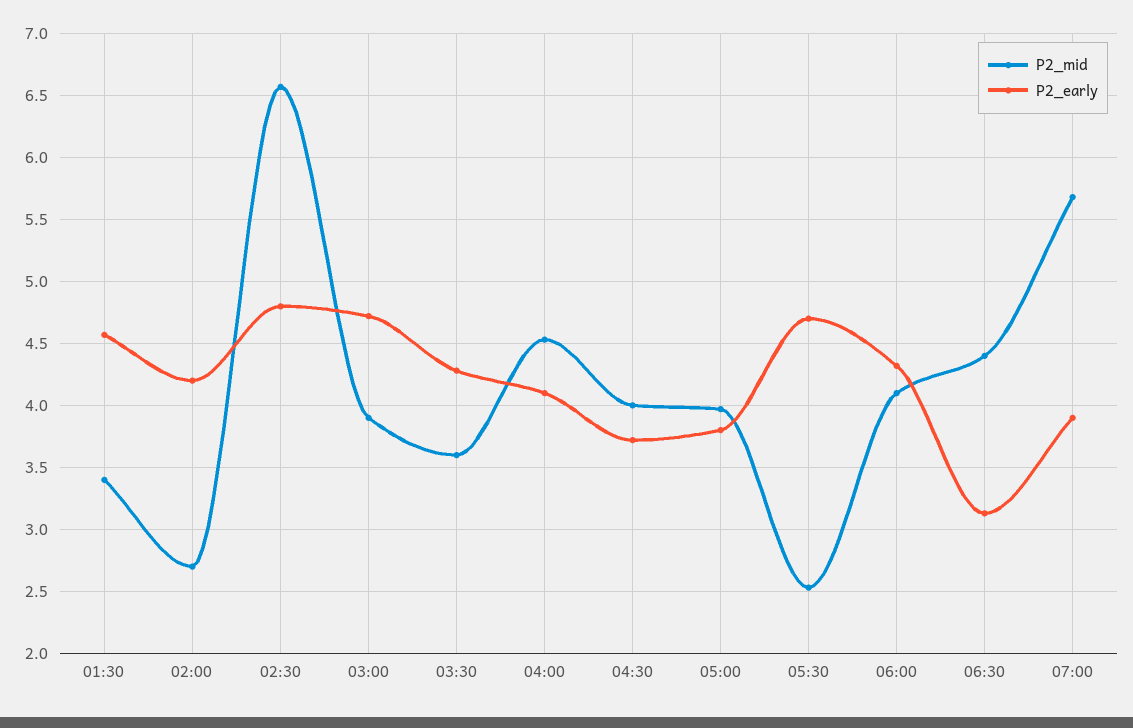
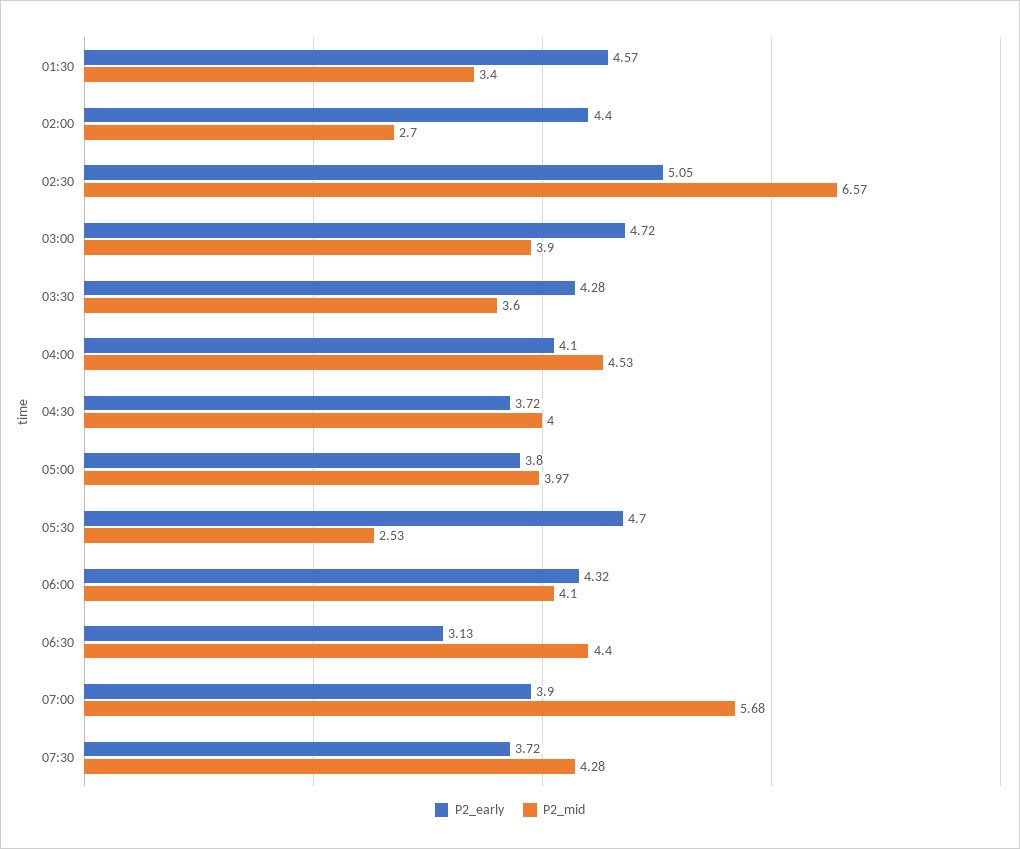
P2_early, 02:00: 4.2 -> 4.4
P2_early, 02:30: 4.8 -> 5.05
P2_early, 07:30: none -> 3.72
P2_mid, 07:30: none -> 4.28

